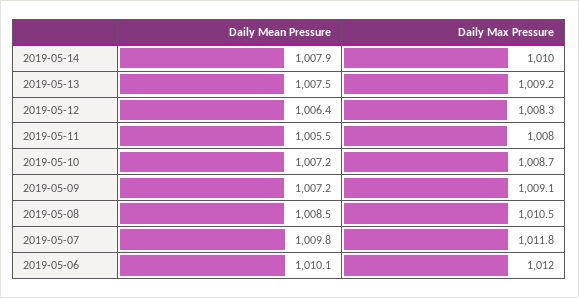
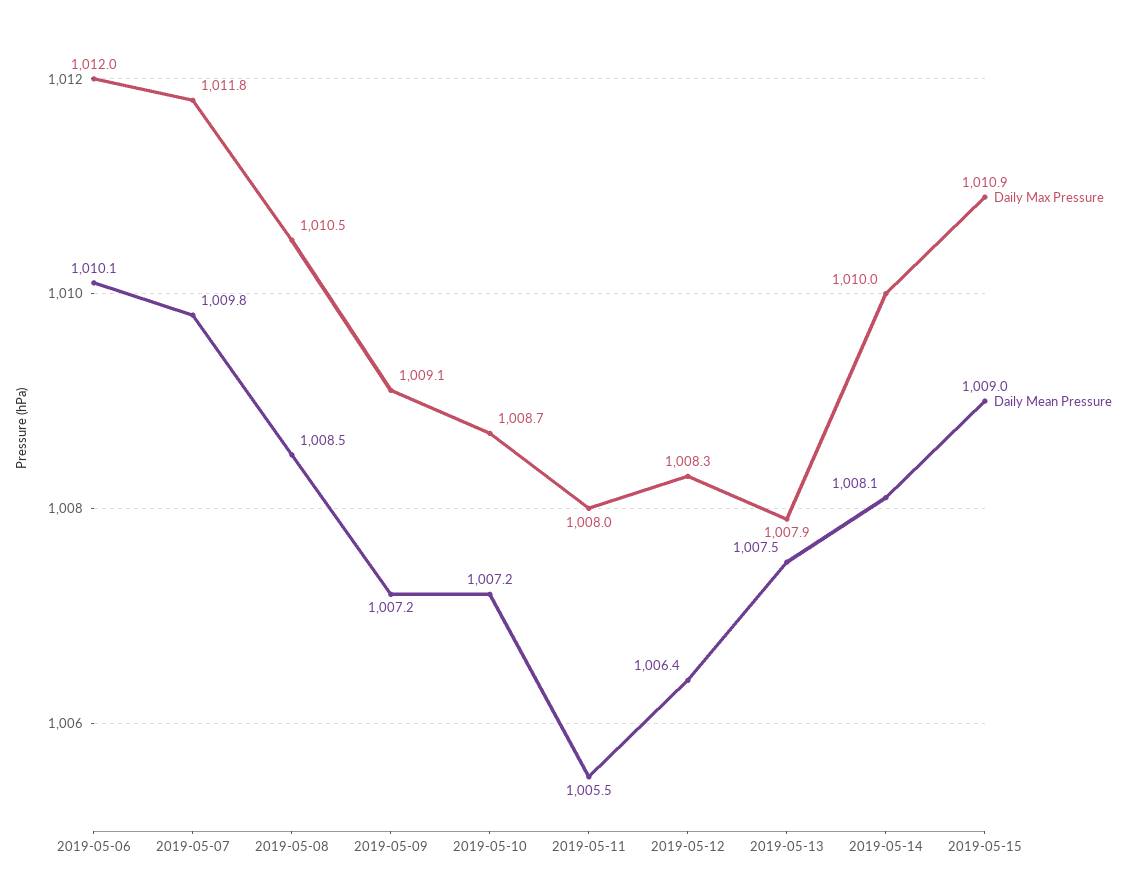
Daily Mean Pressure, 2019-05-14: 1007.9 -> 1008.1
Daily Max Pressure, 2019-05-13: 1009.2 -> 1007.9
Daily Max Pressure, 2019-05-15: none -> 1010.9
Daily Mean Pressure, 2019-05-15: none -> 1009

